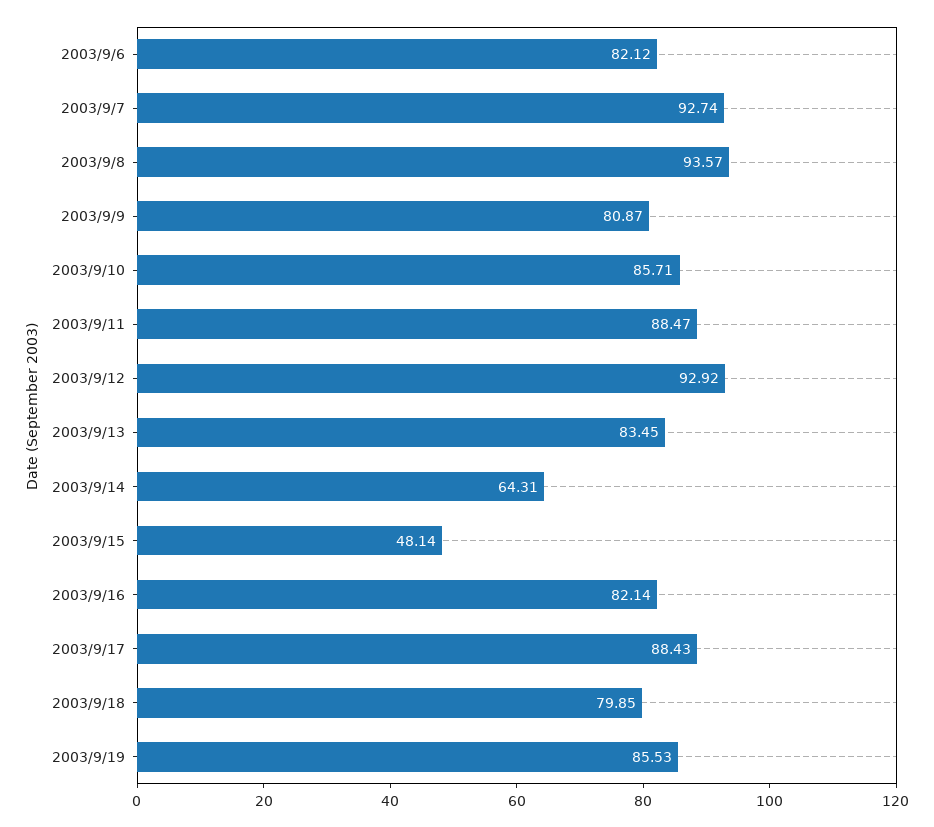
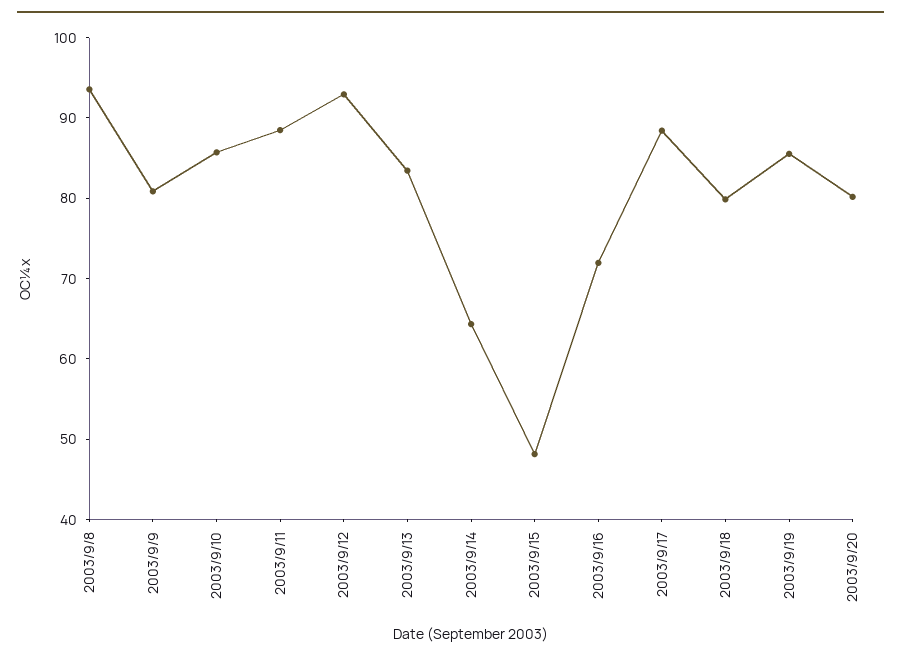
2003/9/6: 82.12 -> none
2003/9/7: 92.74 -> none
2003/9/16: 82.14 -> 72
2003/9/20: none -> 80

